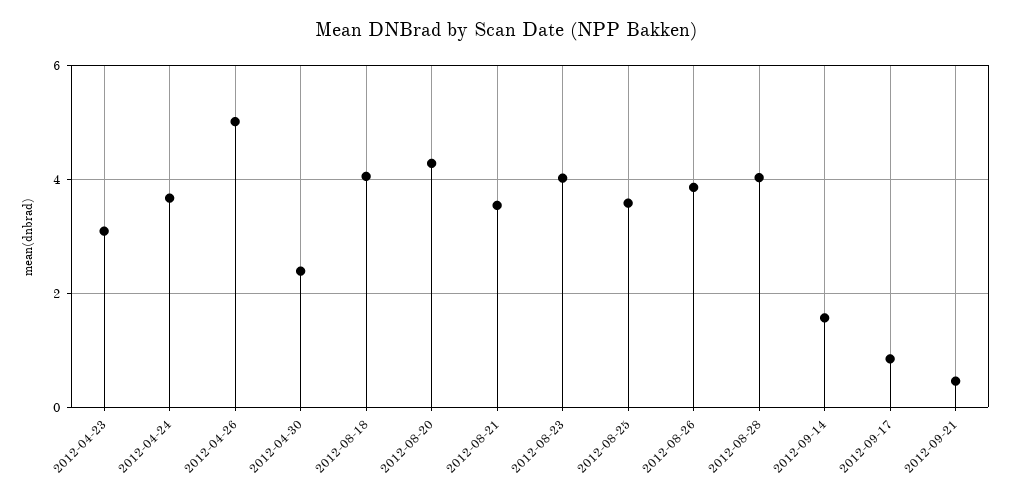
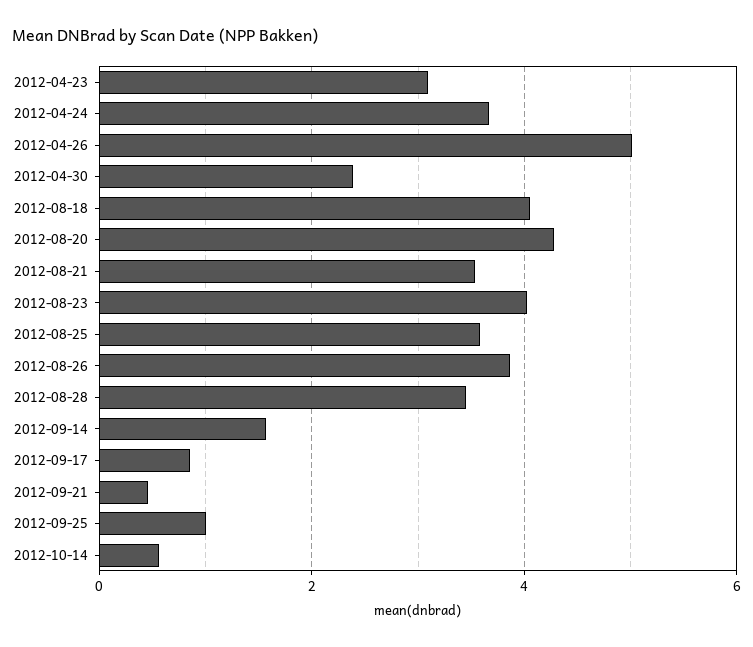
2012-08-28: 4 -> 3.4
2012-09-25: none -> 1
2012-10-14: none -> 0.6

